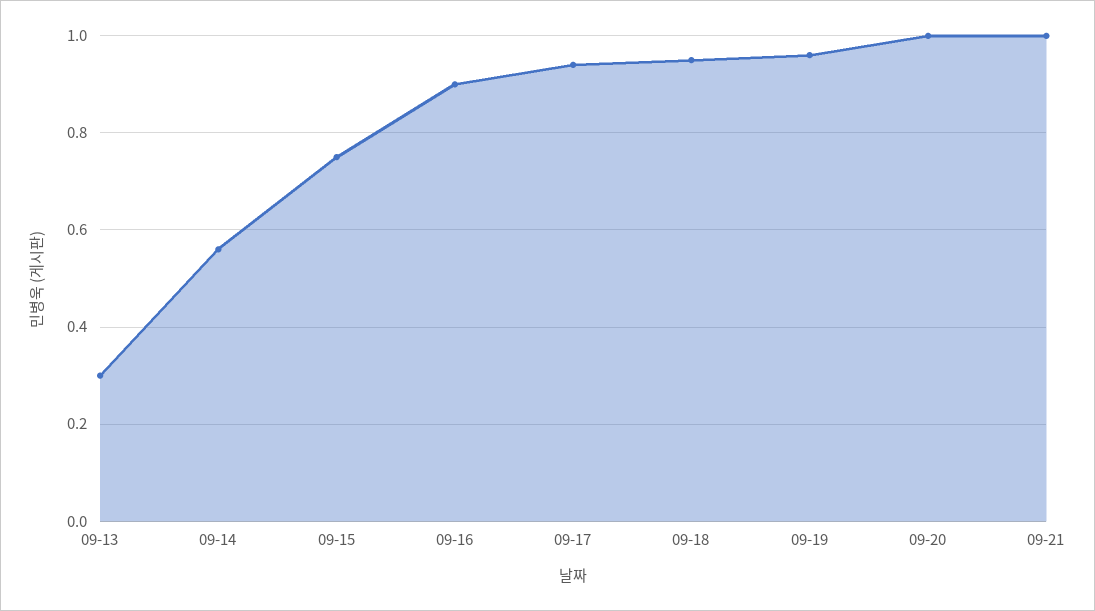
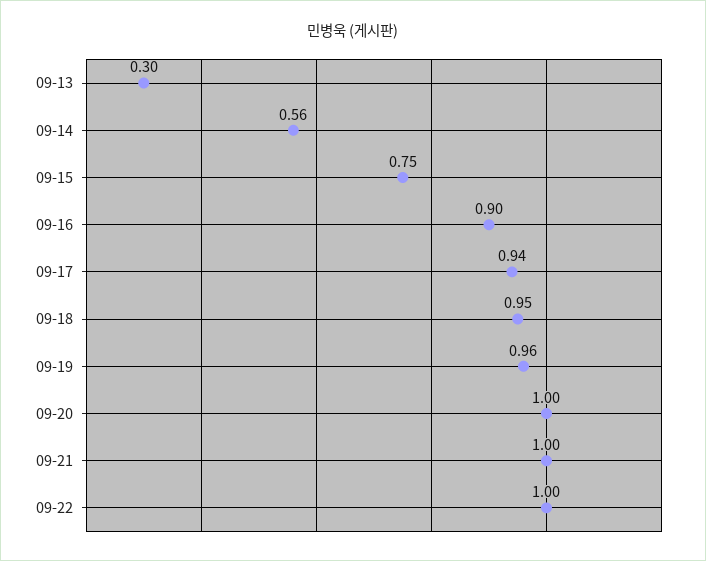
09-22: none -> 1

